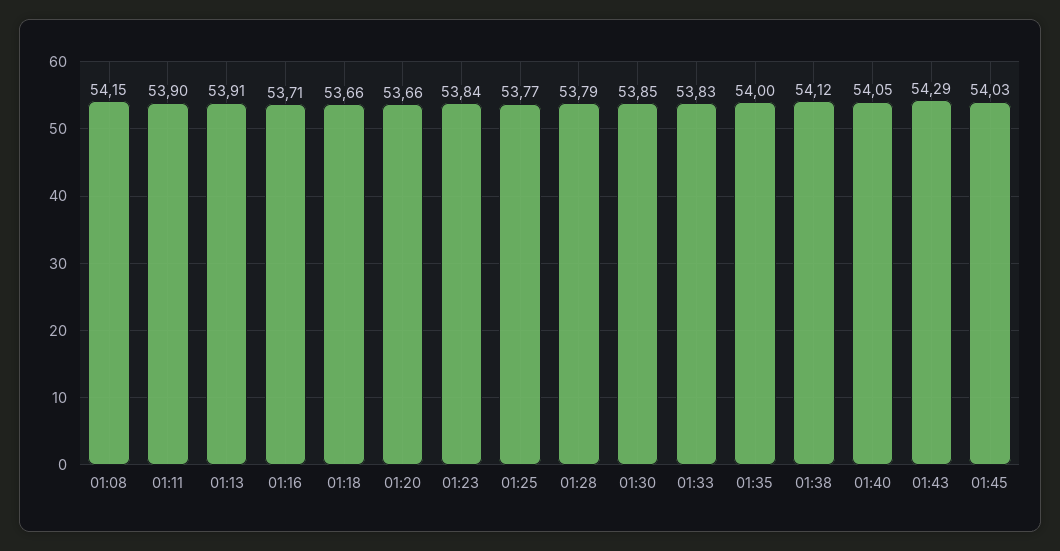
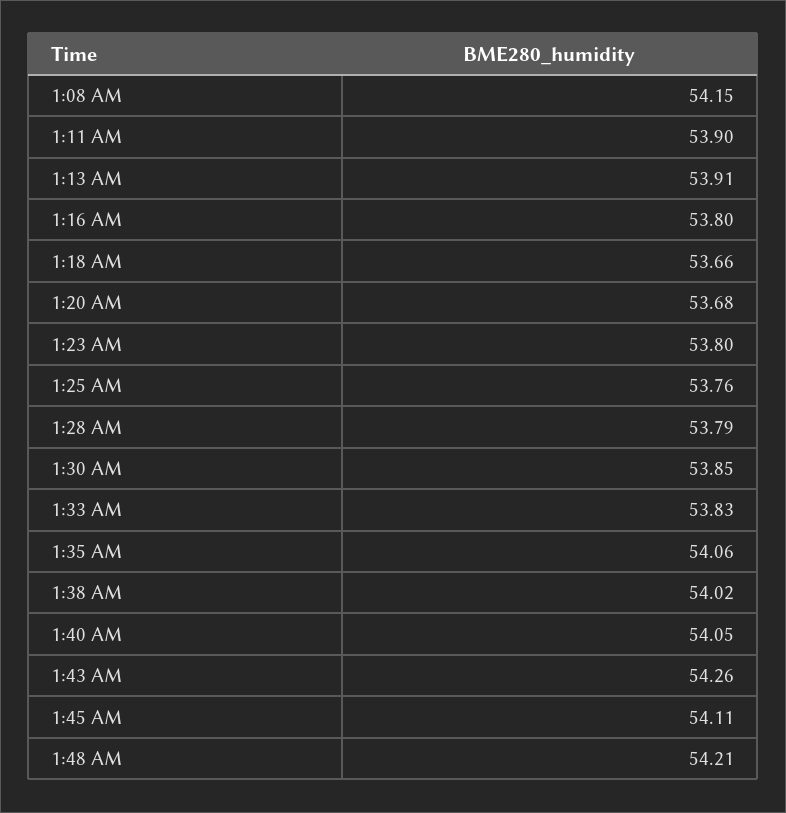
01:16: 53.71 -> 53.8
01:20: 53.66 -> 53.68
01:23: 53.84 -> 53.8
01:25: 53.77 -> 53.76
01:35: 54 -> 54.06
01:38: 54.12 -> 54.02
01:43: 54.29 -> 54.26
01:45: 54.03 -> 54.11
1:48 AM: none -> 54.21

